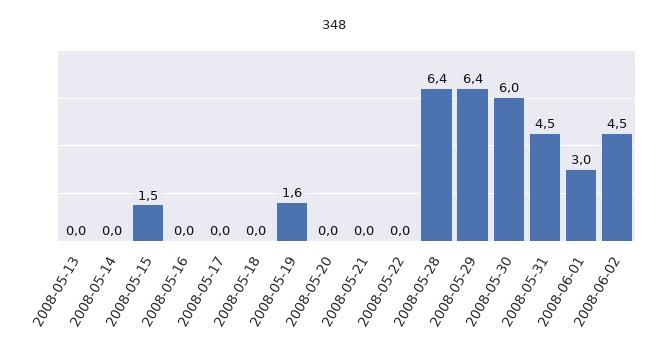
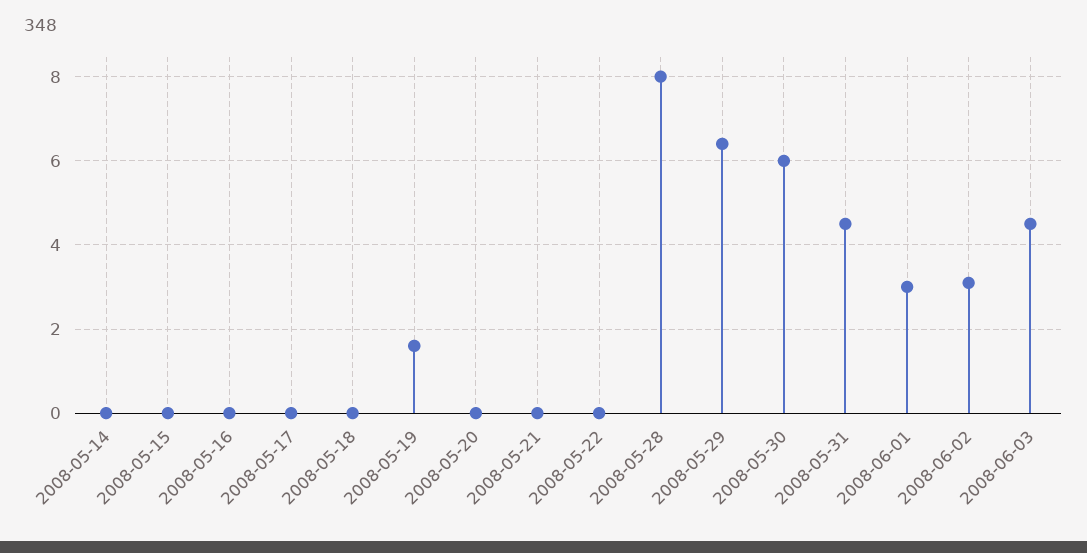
2008-05-13: 0 -> none
2008-05-15: 1.5 -> 0
2008-05-28: 6.4 -> 8
2008-06-02: 4.5 -> 3
2008-06-03: none -> 4.5

